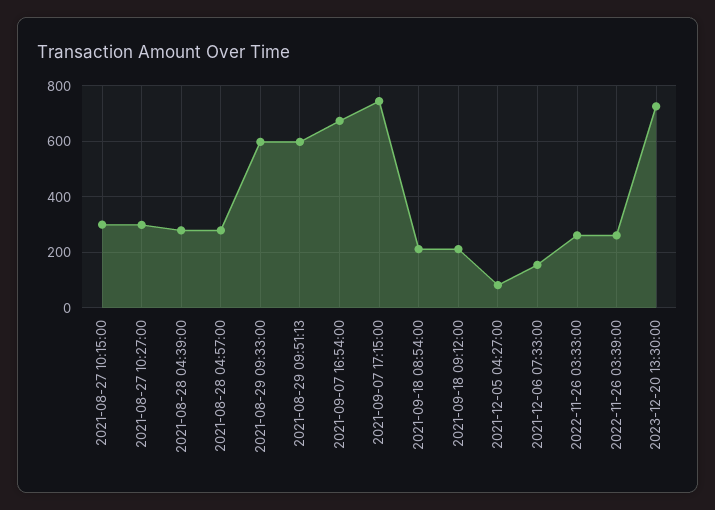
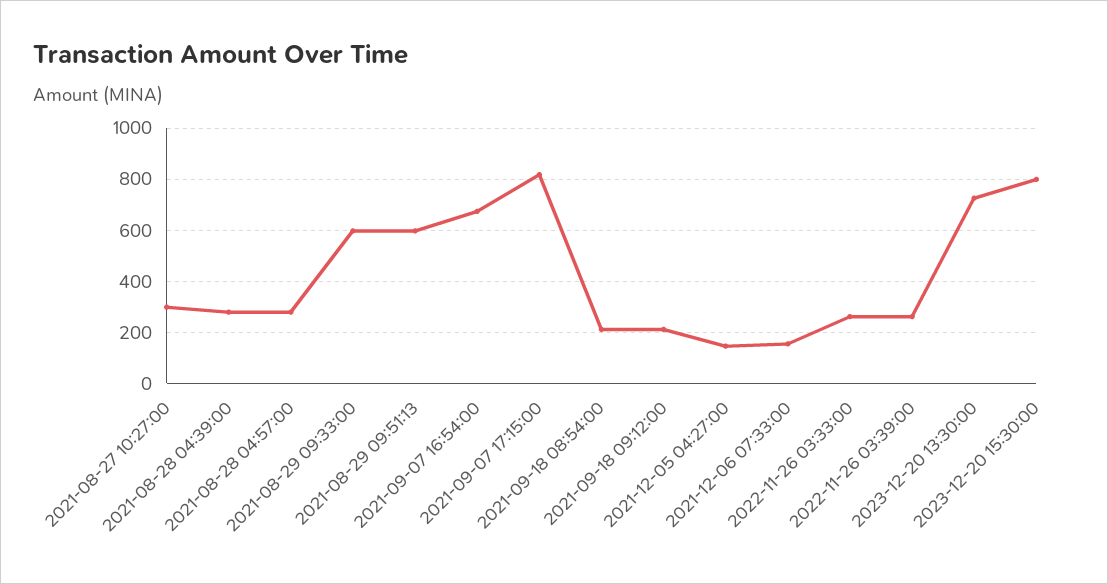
2021-08-27 10:15:00: 300 -> none
2021-09-07 17:15:00: 750 -> 825
2021-12-05 04:27:00: 75 -> 150
2023-12-20 15:30:00: none -> 800

